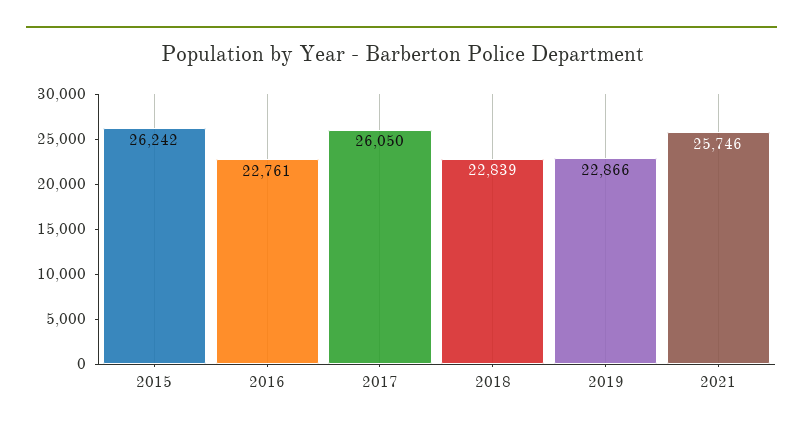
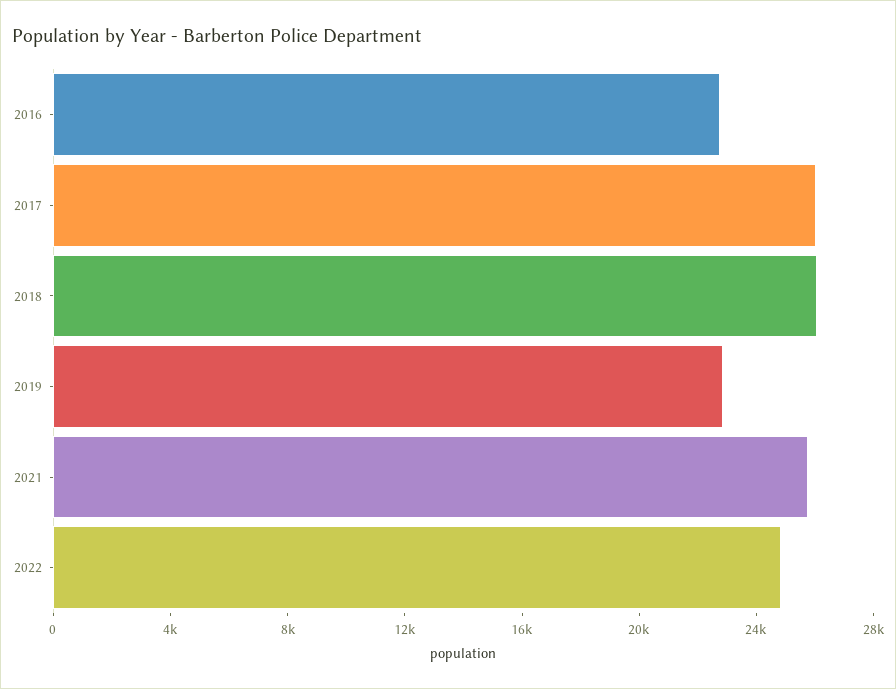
2015: 26242 -> none
2018: 22839 -> 26000
2022: none -> 25000

